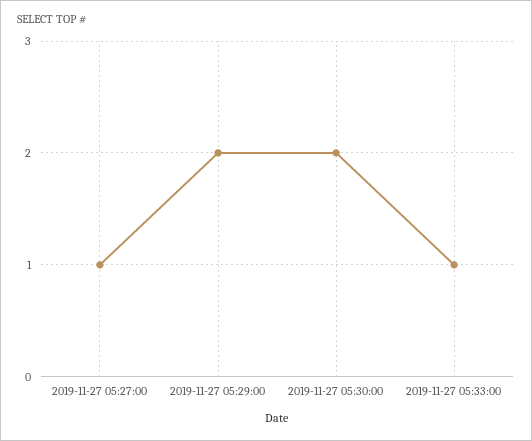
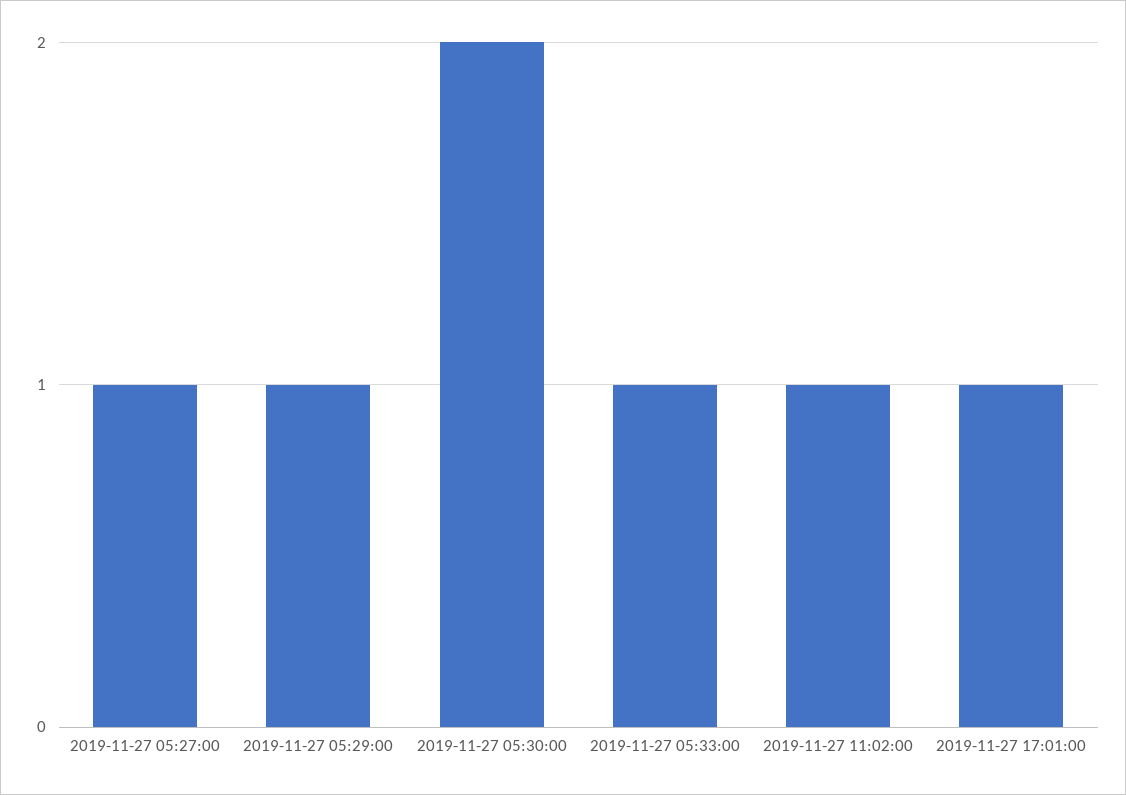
2019-11-27 05:29:00: 2 -> 1
2019-11-27 11:02:00: none -> 1
2019-11-27 17:01:00: none -> 1

